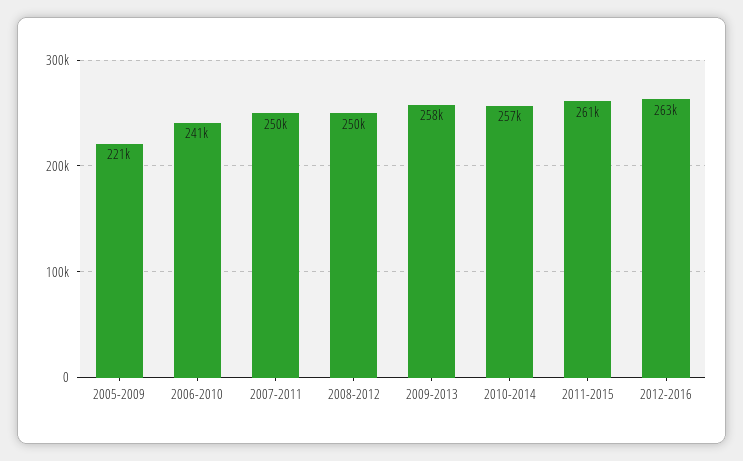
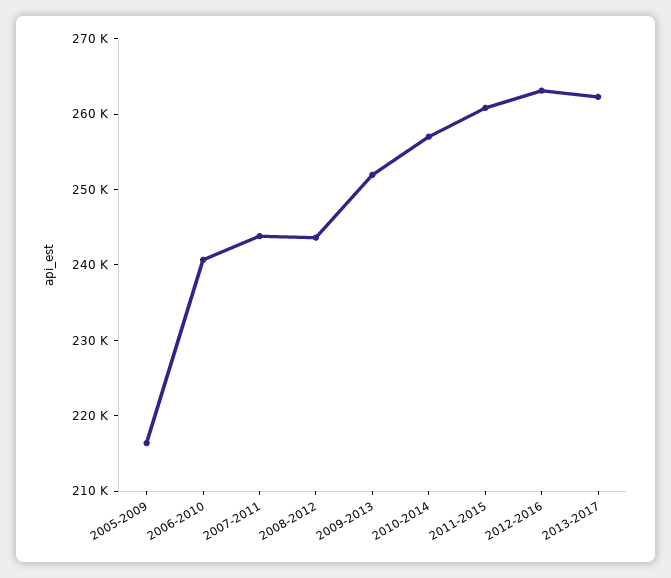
2005-2009: 221000 -> 216000
2007-2011: 250000 -> 244000
2008-2012: 250000 -> 244000
2009-2013: 258000 -> 252000
2013-2017: none -> 262000

